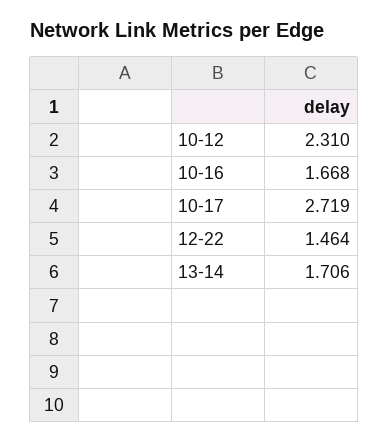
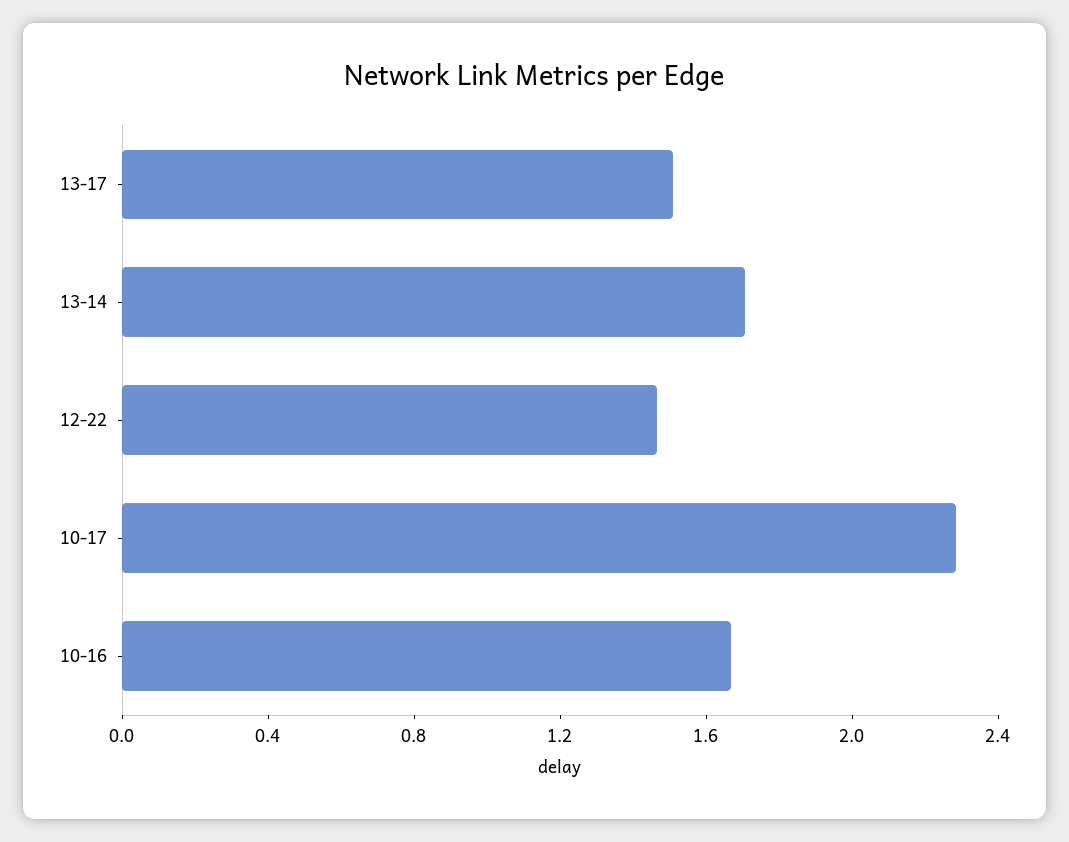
10-12: 2.31 -> none
10-17: 2.719 -> 2.3
13-17: none -> 1.5

